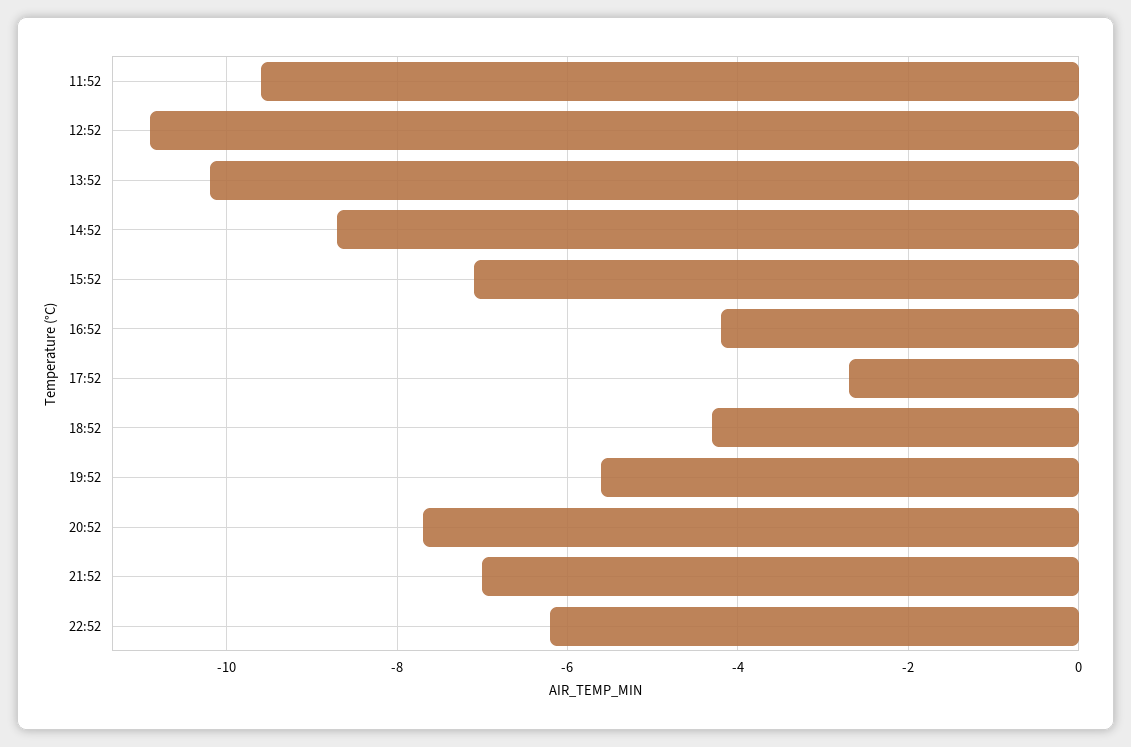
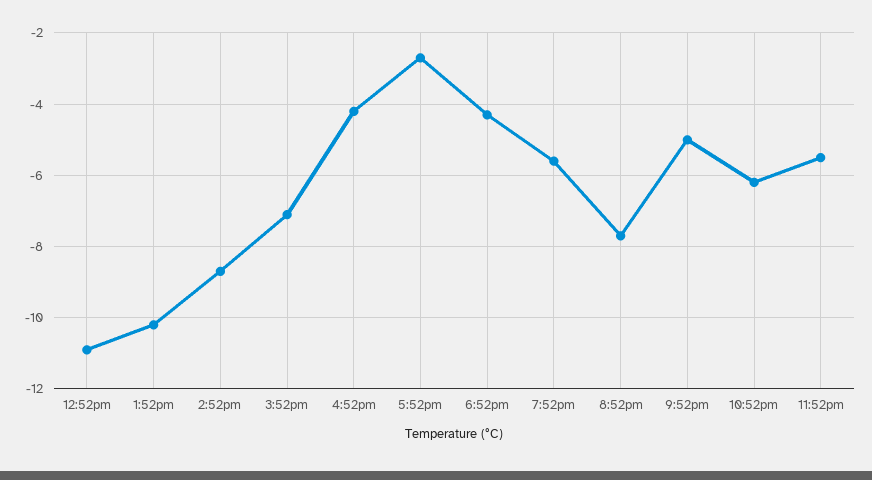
11:52: -9.5 -> none
21:52: -7 -> -5
11:52pm: none -> -5.5

